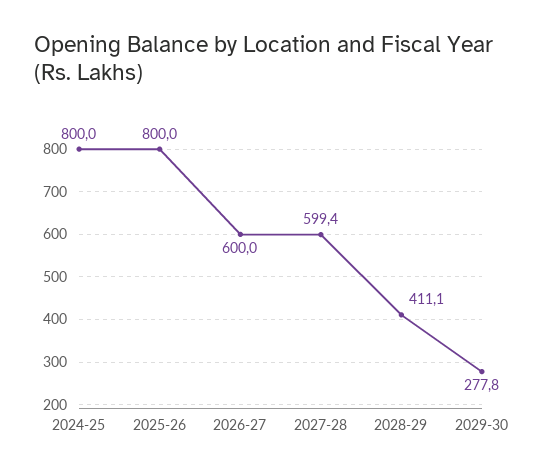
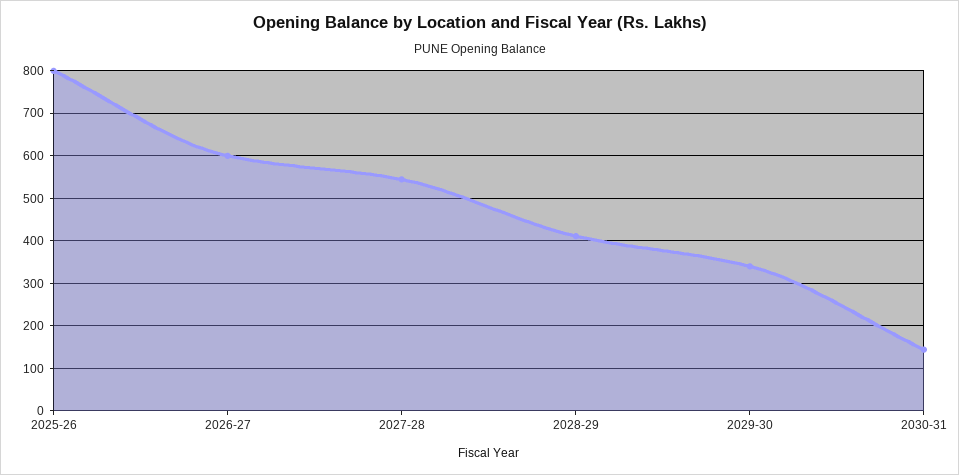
2024-25: 800 -> none
2027-28: 599.4 -> 540
2029-30: 277.8 -> 340
2030-31: none -> 140

